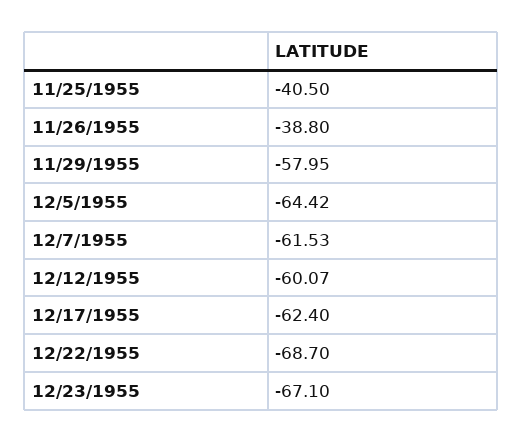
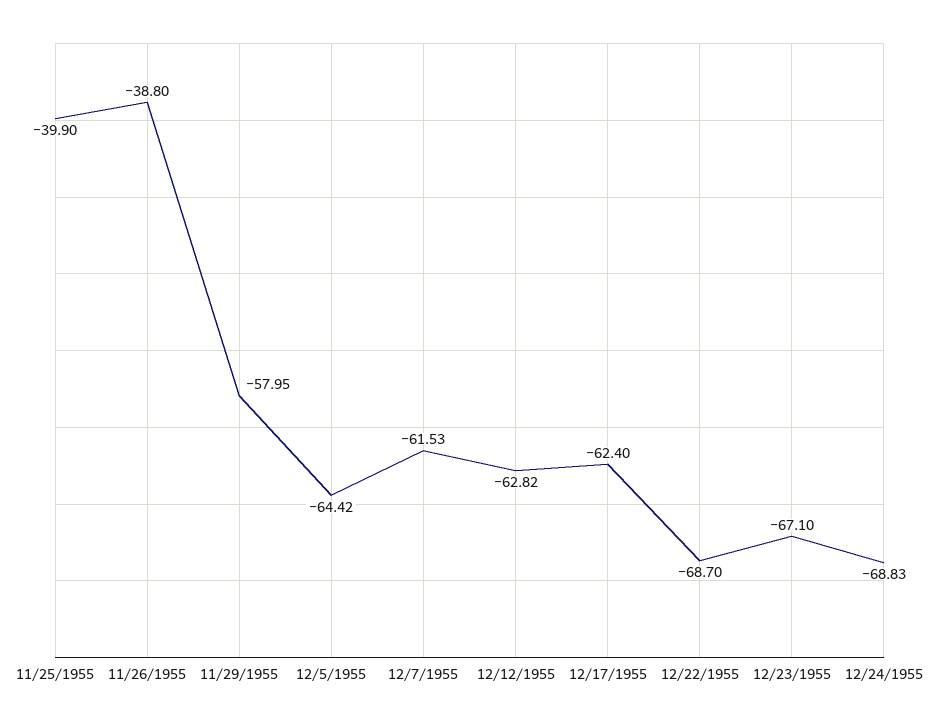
11/25/1955: -40.5 -> -39.9
12/12/1955: -60.07 -> -62.82
12/24/1955: none -> -68.83

